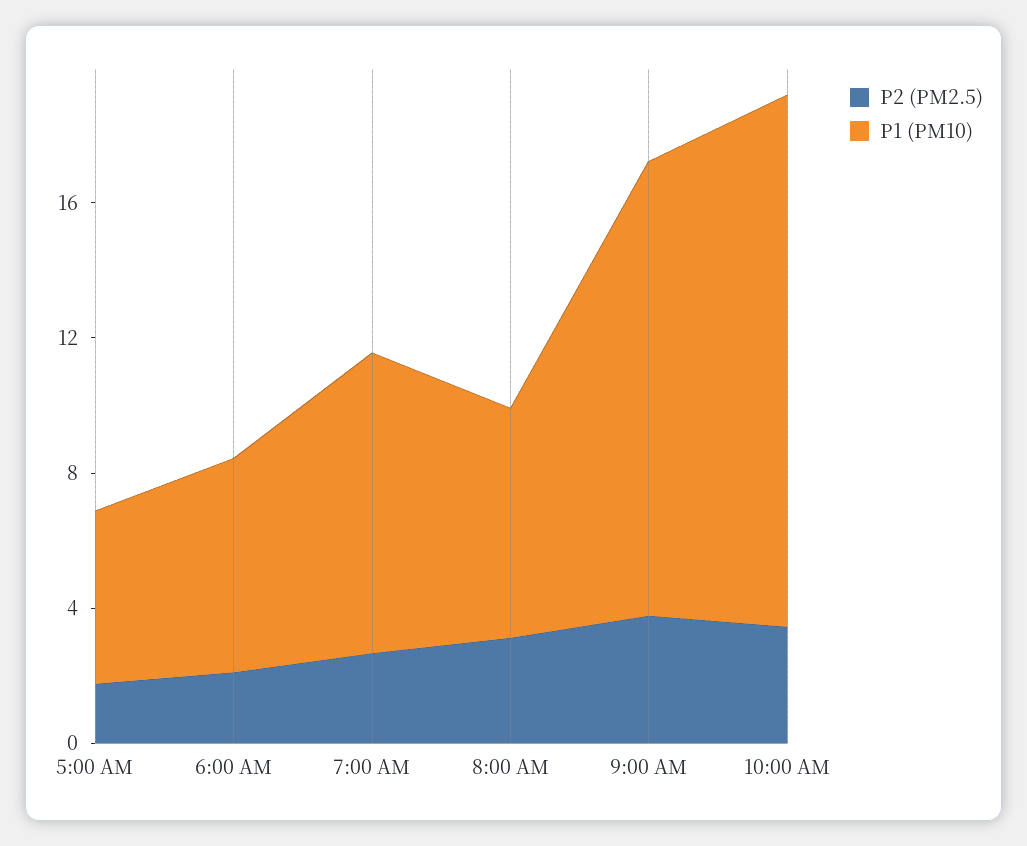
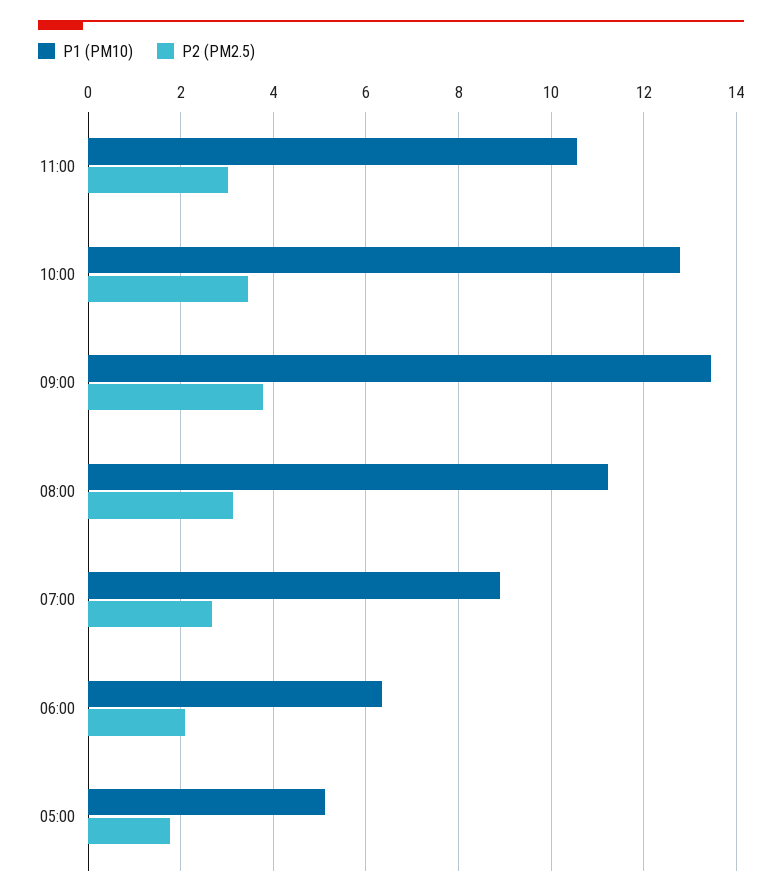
P1 (PM10), 8:00 AM: 7 -> 11.2
P1 (PM10), 10:00 AM: 16 -> 12.8
P1 (PM10), 11:00: none -> 10.6
P2 (PM2.5), 11:00: none -> 3

